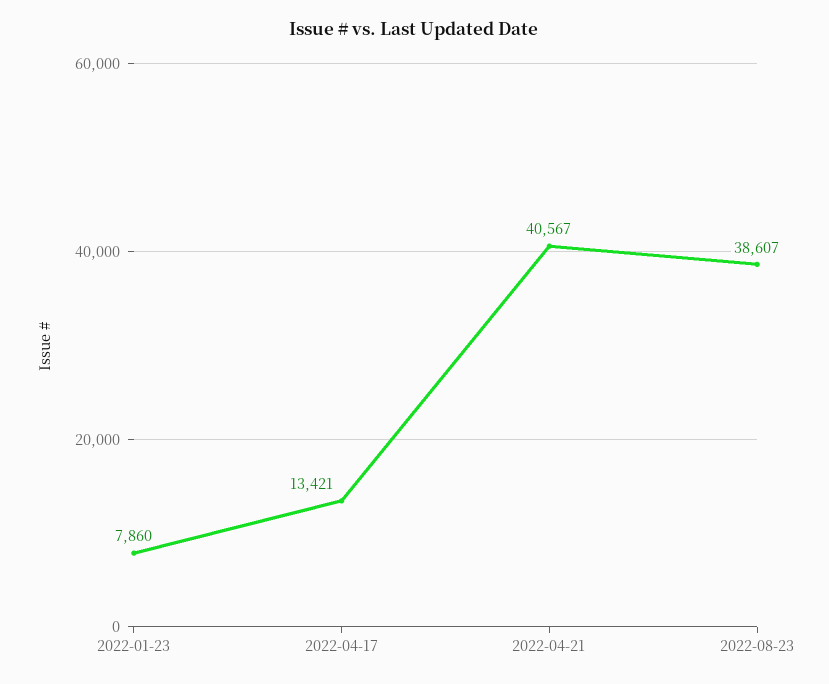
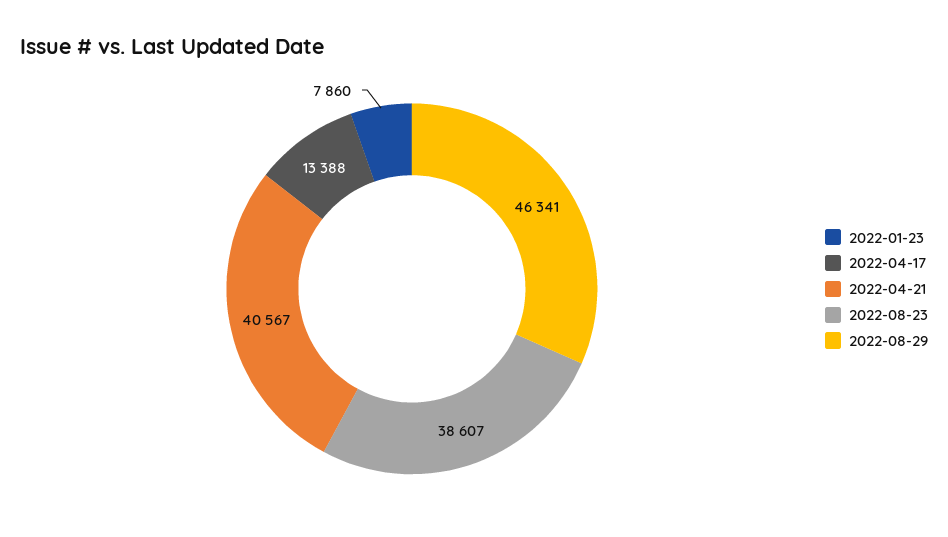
2022-04-17: 13421 -> 13388
2022-08-29: none -> 46341

